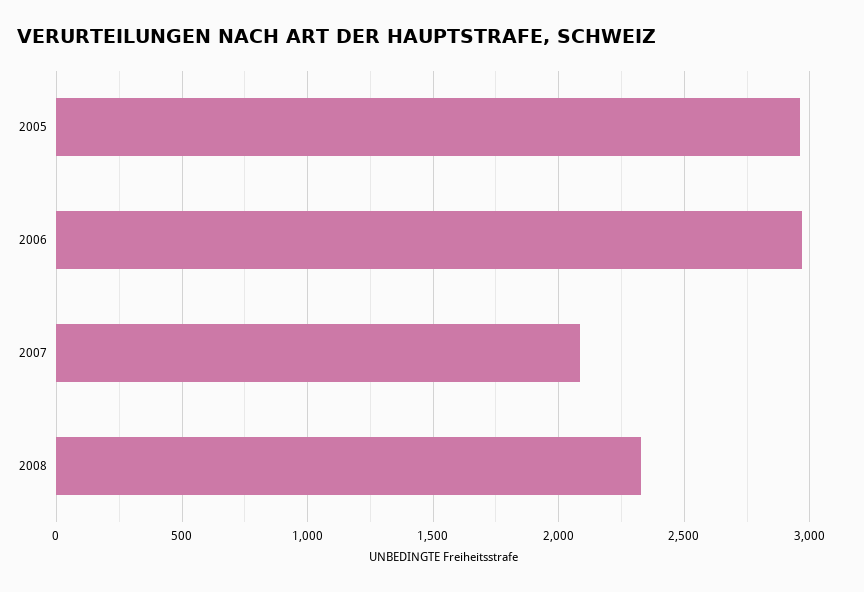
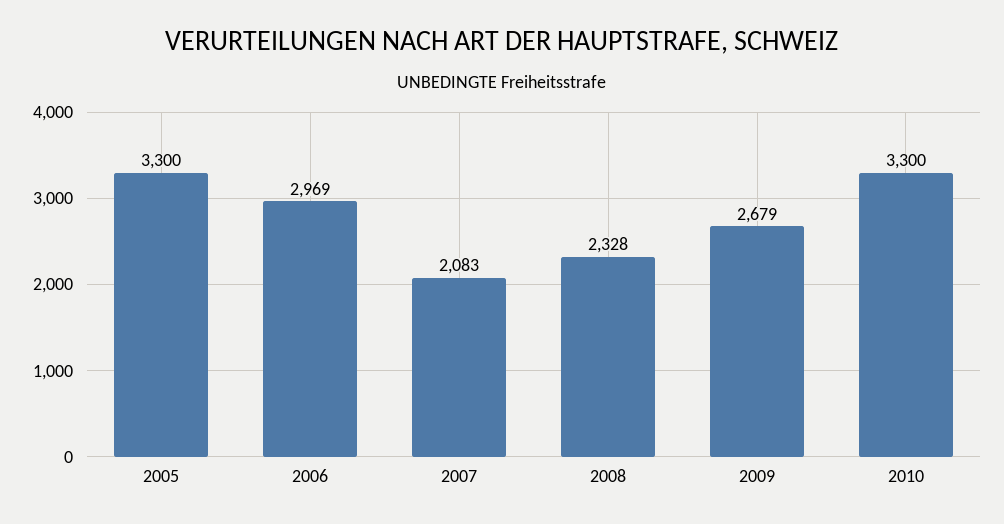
2005: 2950 -> 3300
2009: none -> 2679
2010: none -> 3300

